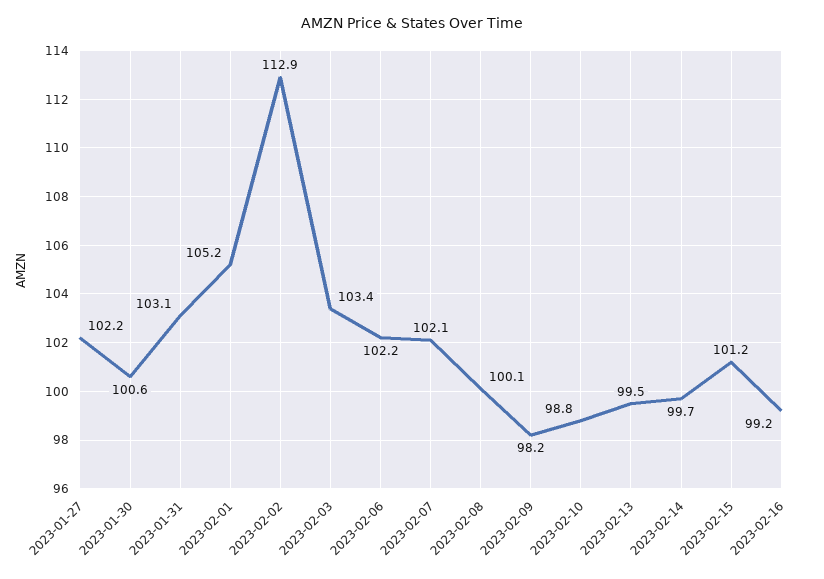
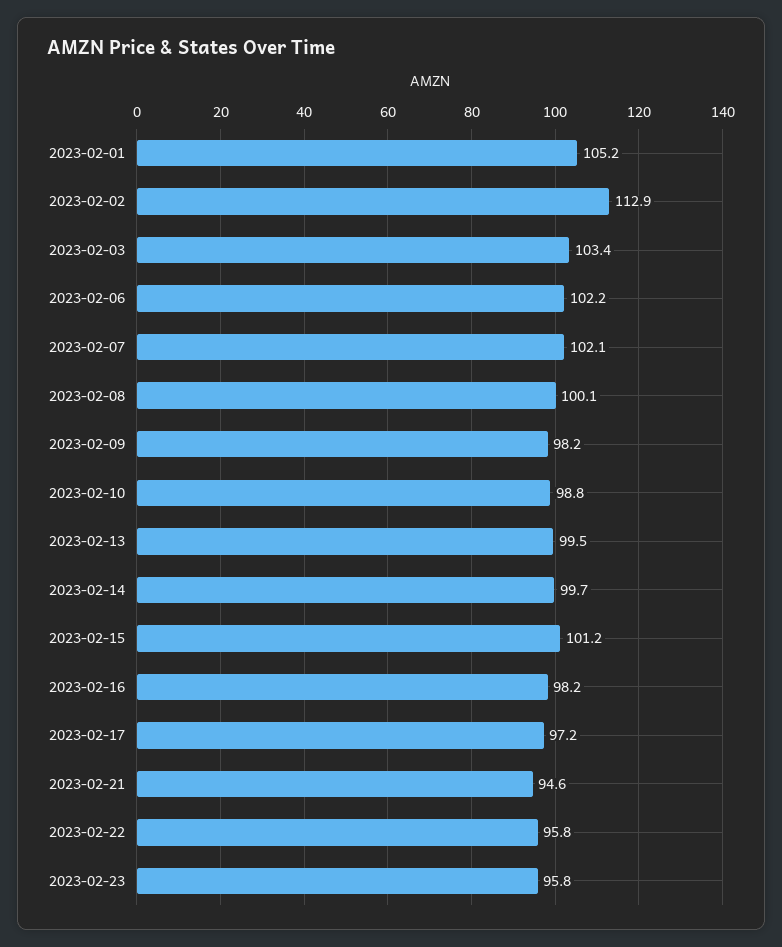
2023-01-27: 102.2 -> none
2023-01-30: 100.6 -> none
2023-01-31: 103.1 -> none
2023-02-16: 99.2 -> 98.2
2023-02-17: none -> 97.2
2023-02-21: none -> 94.6
2023-02-22: none -> 95.8
2023-02-23: none -> 95.8

